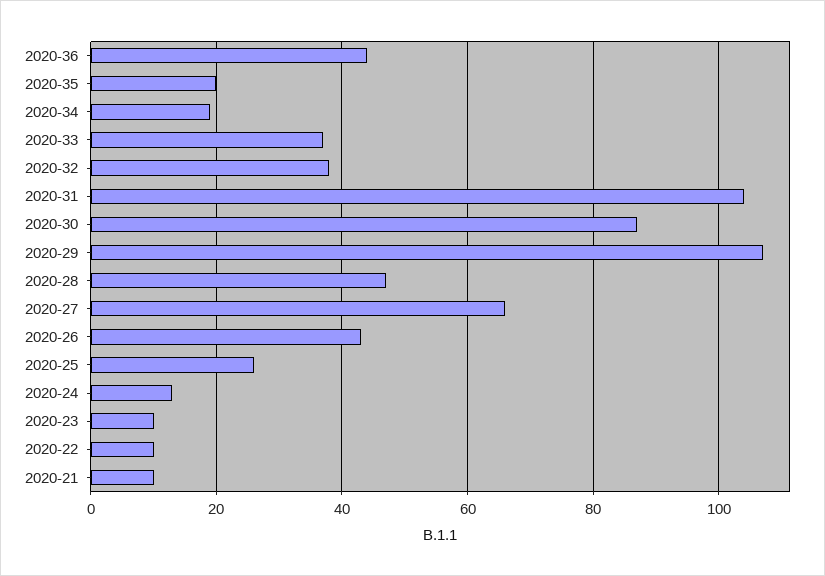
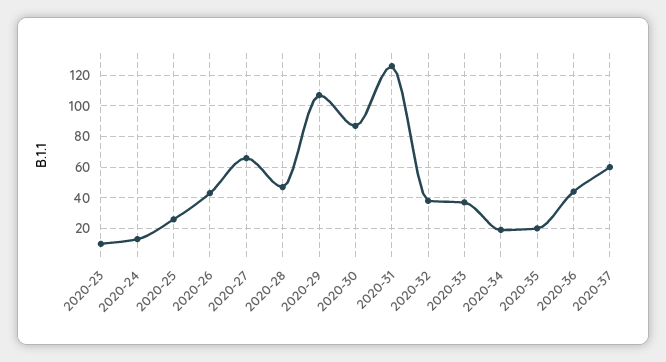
2020-31: 105 -> 125
2020-22: 10 -> none
2020-21: 10 -> none
2020-37: none -> 60

